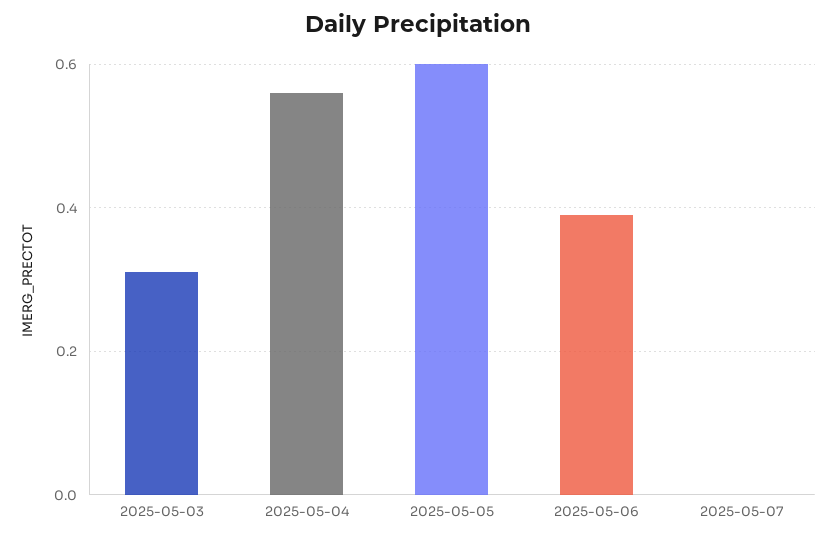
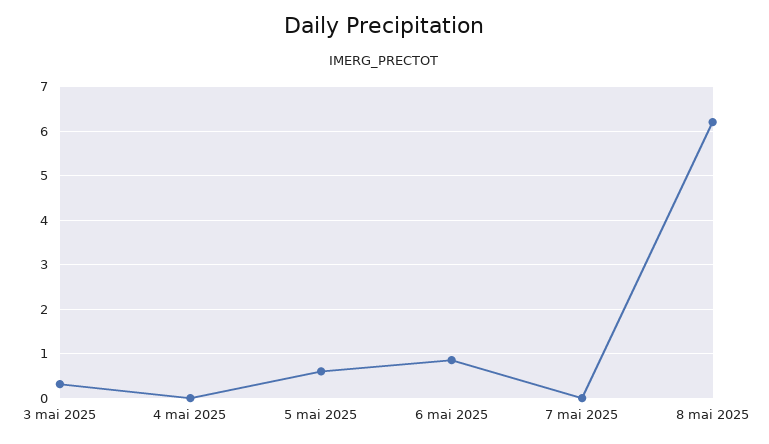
2025-05-04: 0.55 -> 0
2025-05-06: 0.4 -> 0.8
8 mai 2025: none -> 6.2

